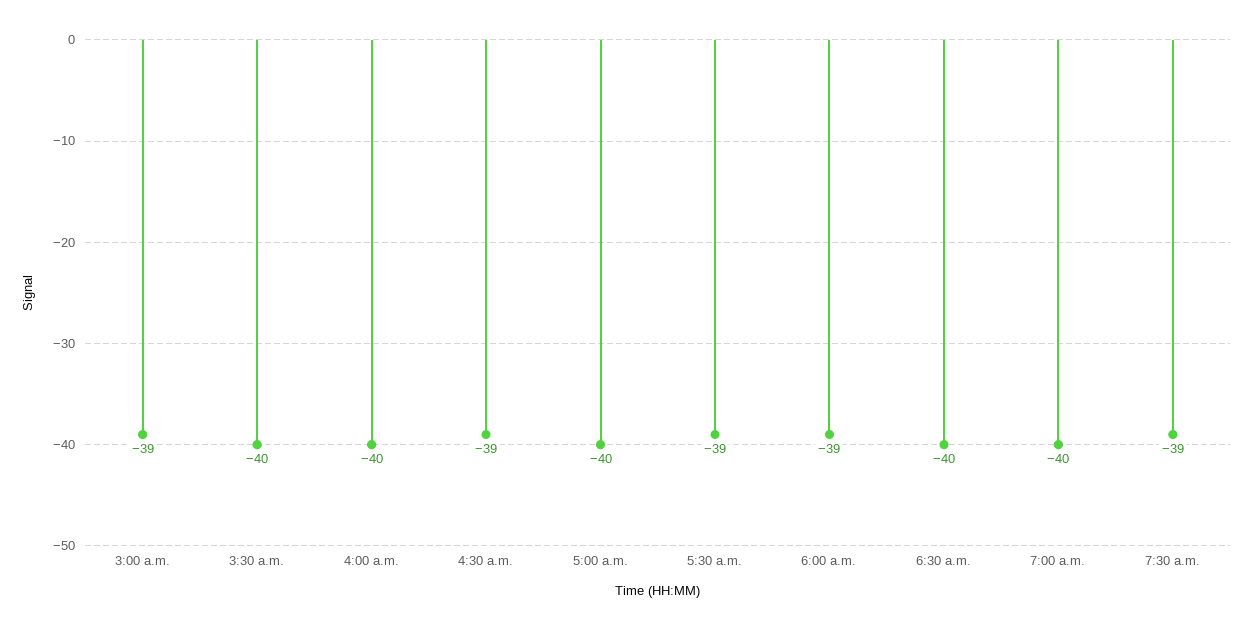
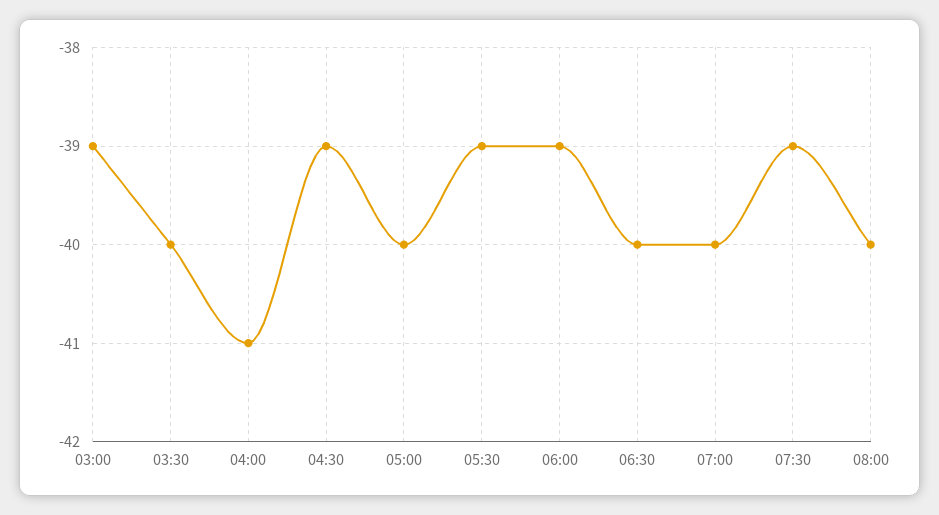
4:00 a.m.: -40 -> -41
08:00: none -> -40

